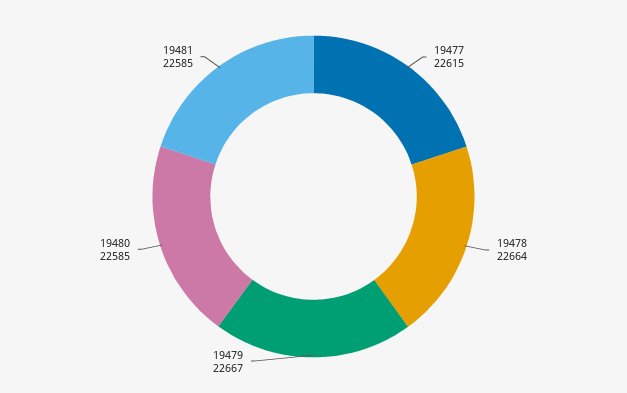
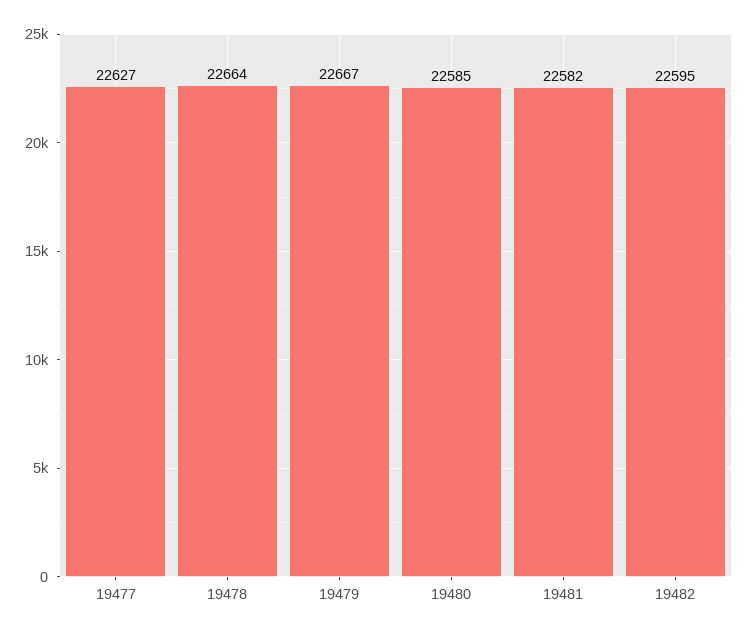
19477: 22615 -> 22627
19481: 22585 -> 22582
19482: none -> 22595

